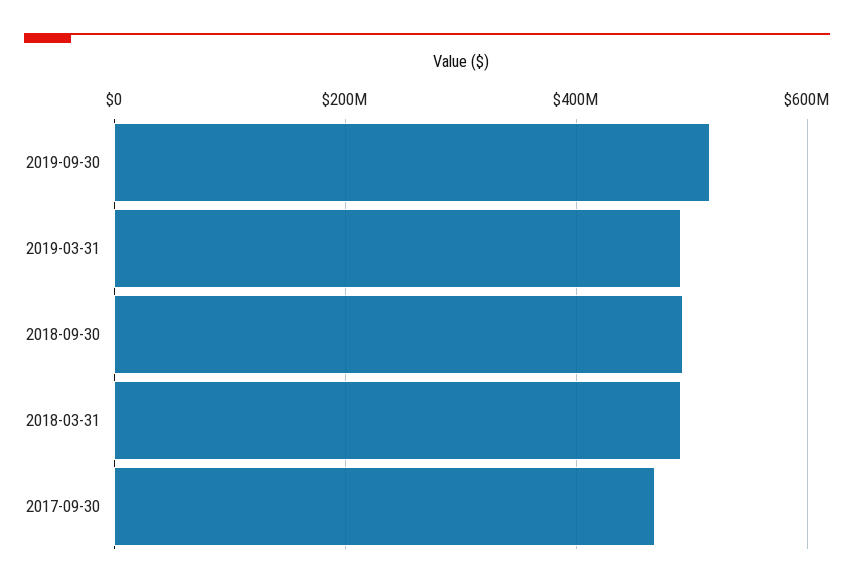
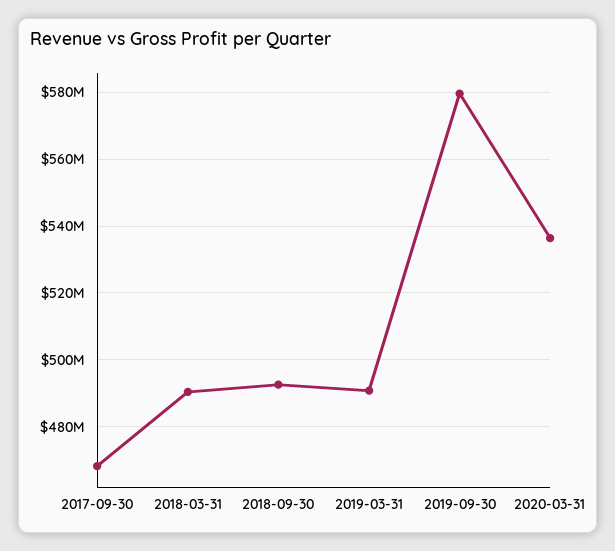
2019-09-30: 520000000 -> 580000000
2020-03-31: none -> 536000000

